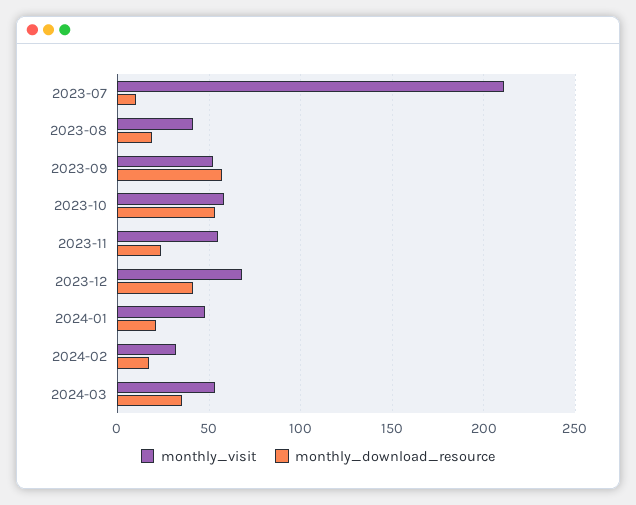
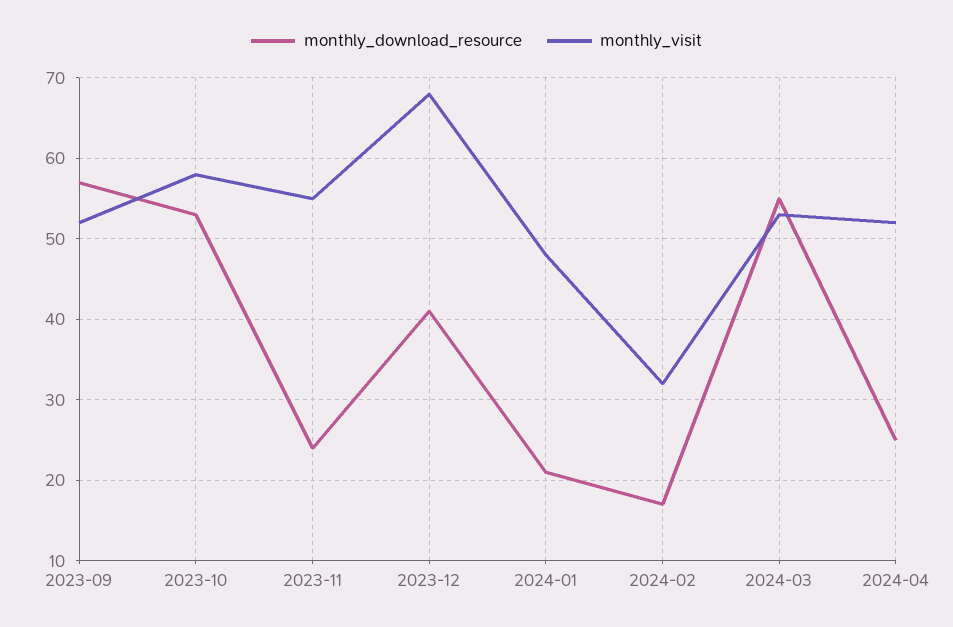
monthly_visit, 2023-07: 210 -> none
monthly_download_resource, 2023-07: 10 -> none
monthly_visit, 2023-08: 40 -> none
monthly_download_resource, 2023-08: 20 -> none
monthly_download_resource, 2024-03: 35 -> 55
monthly_download_resource, 2024-04: none -> 25
monthly_visit, 2024-04: none -> 52

